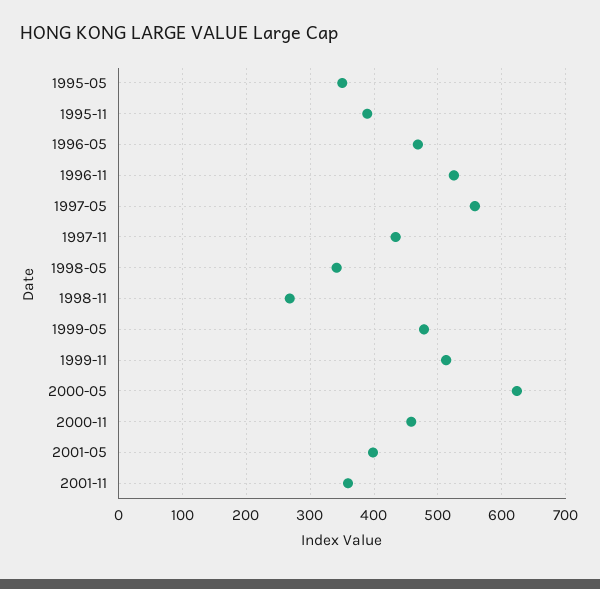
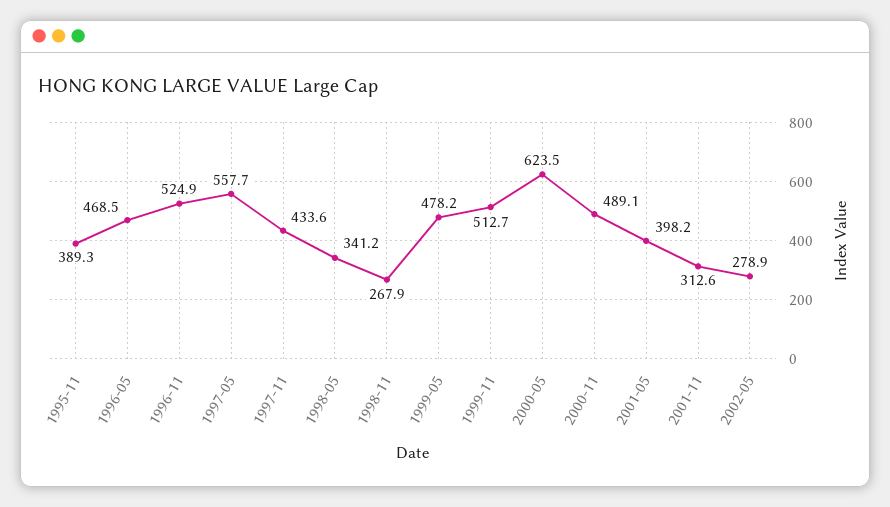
1995-05: 350 -> none
2000-11: 460 -> 489.1
2001-11: 360 -> 312.6
2002-05: none -> 278.9

